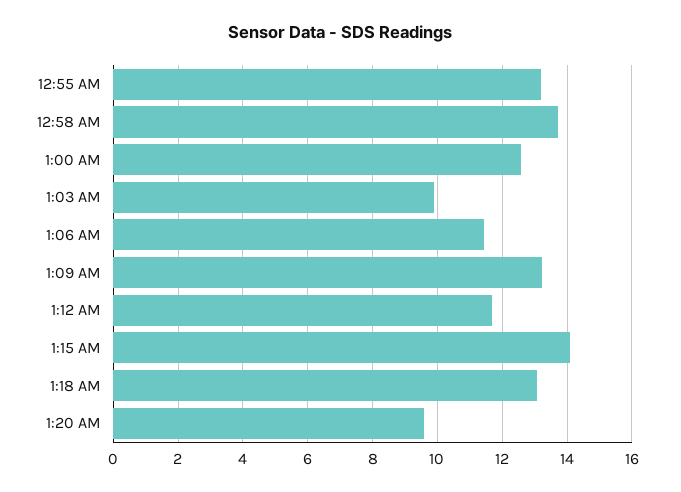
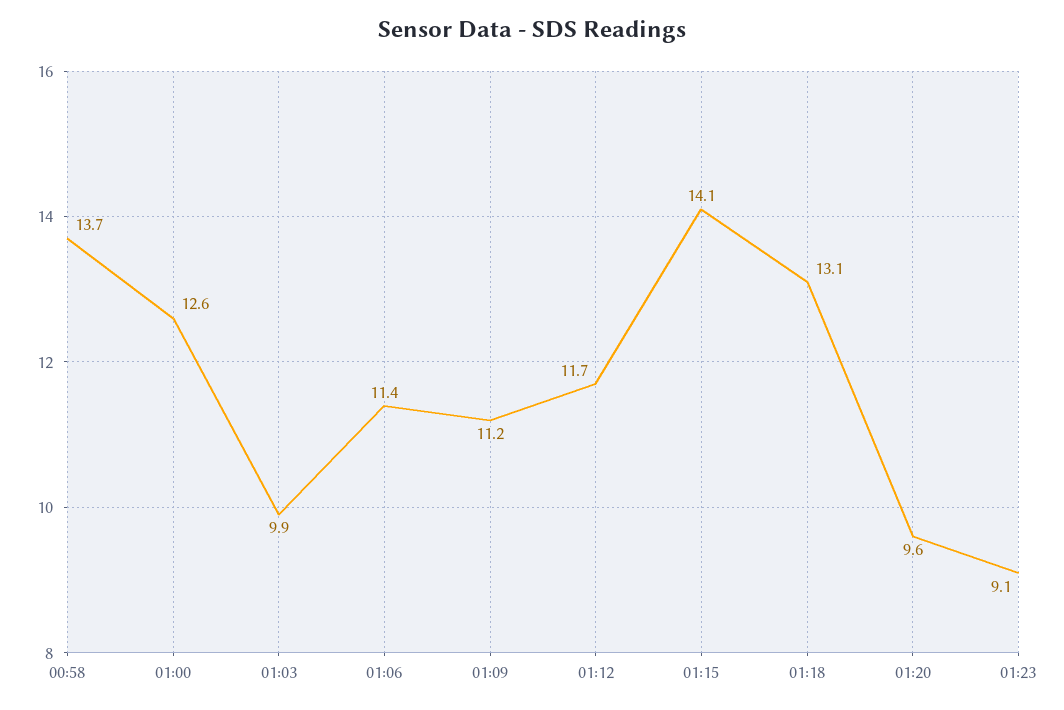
12:55 AM: 13.2 -> none
1:09 AM: 13.2 -> 11.2
01:23: none -> 9.1

